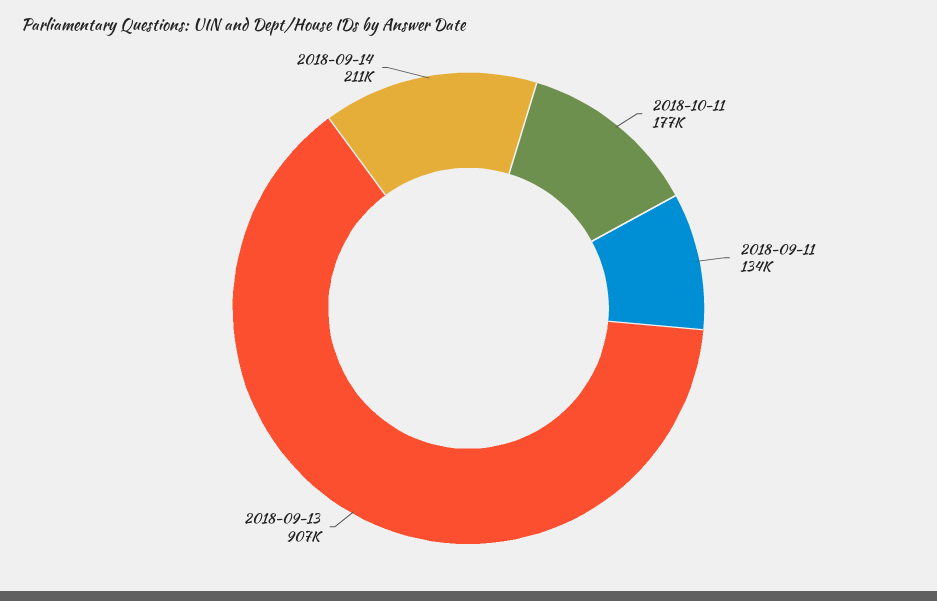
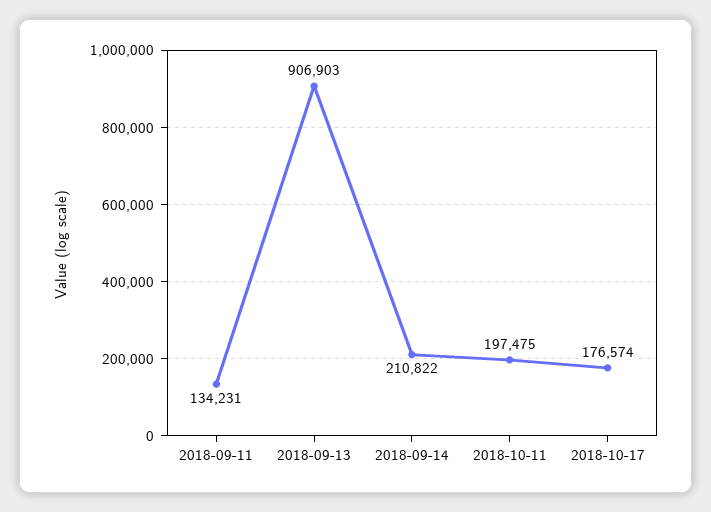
2018-10-11: 177000 -> 197475
2018-10-17: none -> 176574

